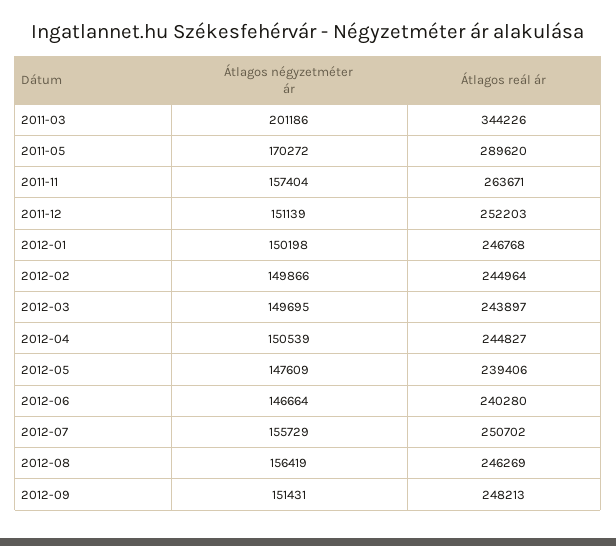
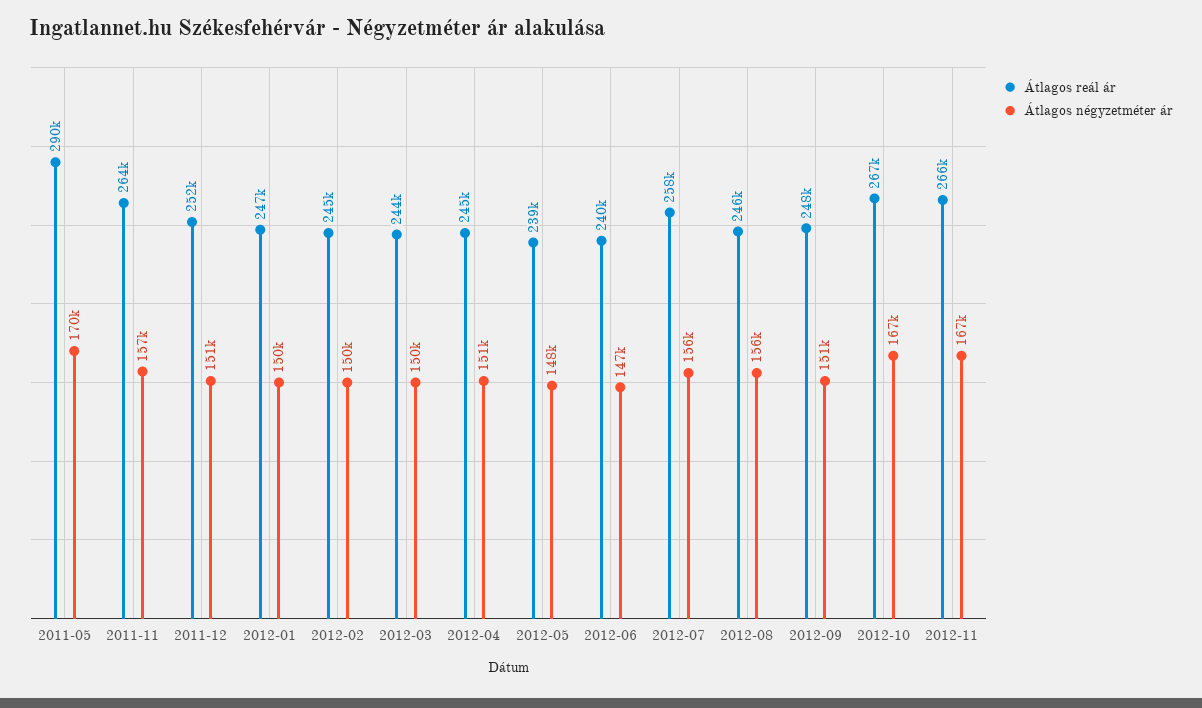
Átlagos négyzetméter ár, 2011-03: 201186 -> none
Átlagos reál ár, 2011-03: 344226 -> none
Átlagos reál ár, 2012-07: 250702 -> 258000
Átlagos reál ár, 2012-10: none -> 267000
Átlagos négyzetméter ár, 2012-10: none -> 167000
Átlagos reál ár, 2012-11: none -> 266000
Átlagos négyzetméter ár, 2012-11: none -> 167000

